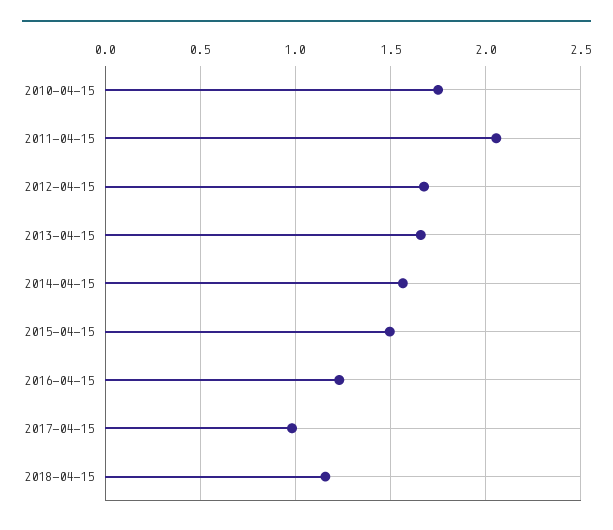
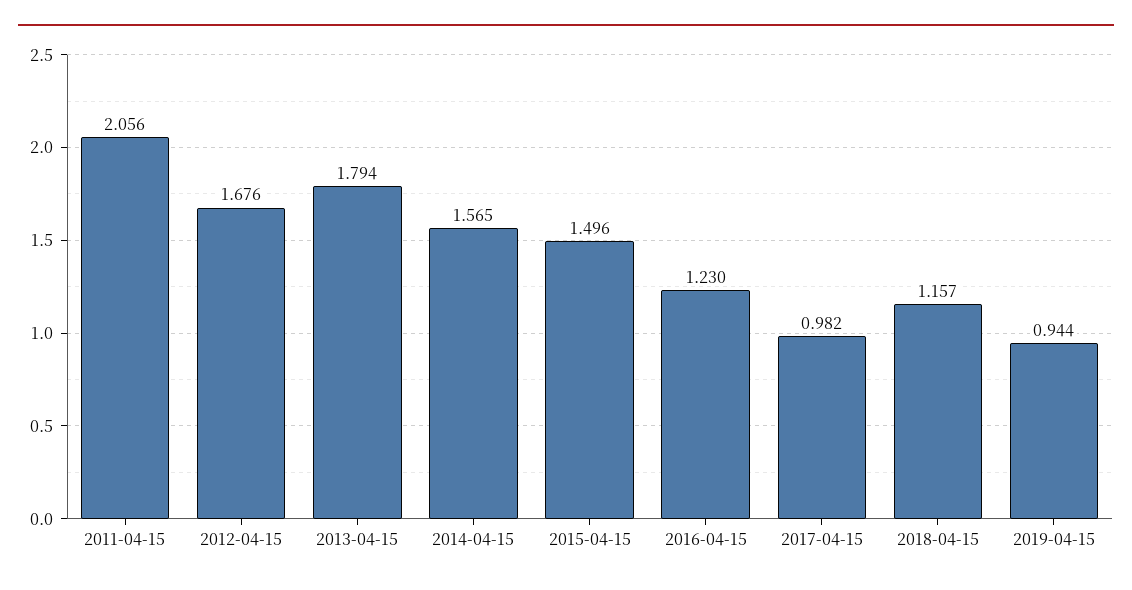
2010-04-15: 1.75 -> none
2013-04-15: 1.65 -> 1.794
2019-04-15: none -> 0.944

